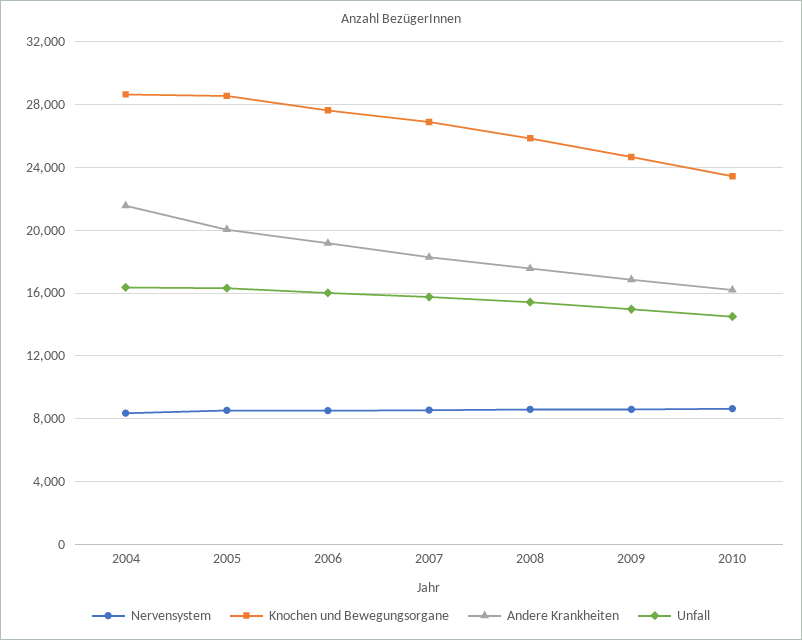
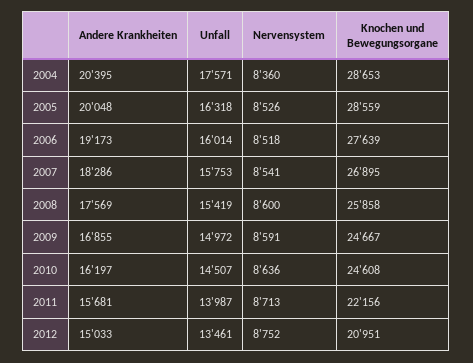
Andere Krankheiten, 2004: 21500 -> 20395
Unfall, 2004: 16500 -> 17571
Knochen und Bewegungsorgane, 2010: 23500 -> 24608
Andere Krankheiten, 2011: none -> 15681
Unfall, 2011: none -> 13987
Nervensystem, 2011: none -> 8713
Knochen und Bewegungsorgane, 2011: none -> 22156
Andere Krankheiten, 2012: none -> 15033
Unfall, 2012: none -> 13461
Nervensystem, 2012: none -> 8752
Knochen und Bewegungsorgane, 2012: none -> 20951

